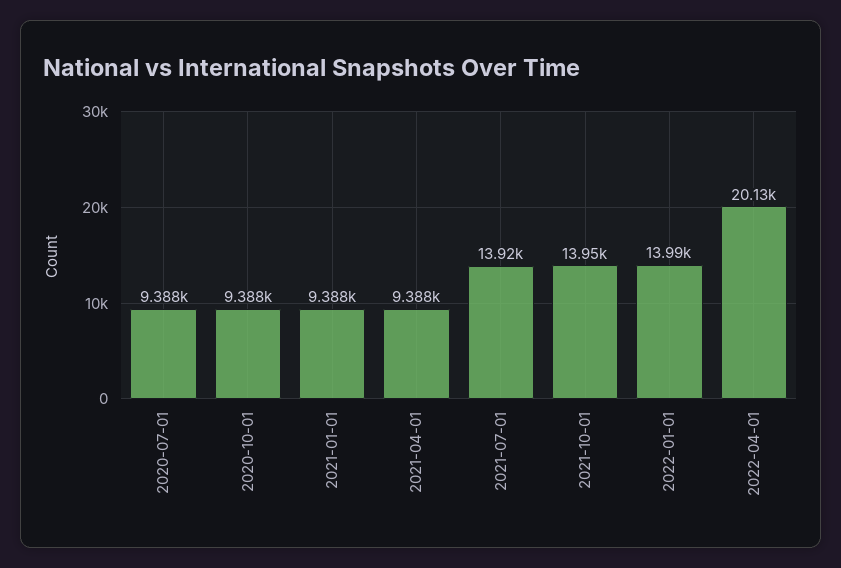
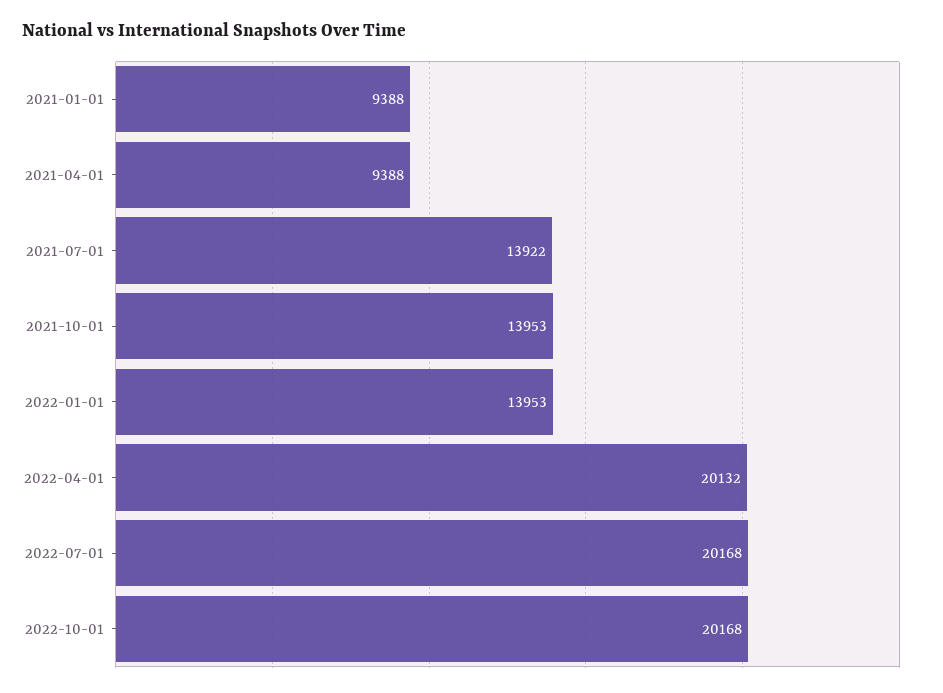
2020-07-01: 9388 -> none
2020-10-01: 9388 -> none
2022-01-01: 13990 -> 13953
2022-07-01: none -> 20168
2022-10-01: none -> 20168

